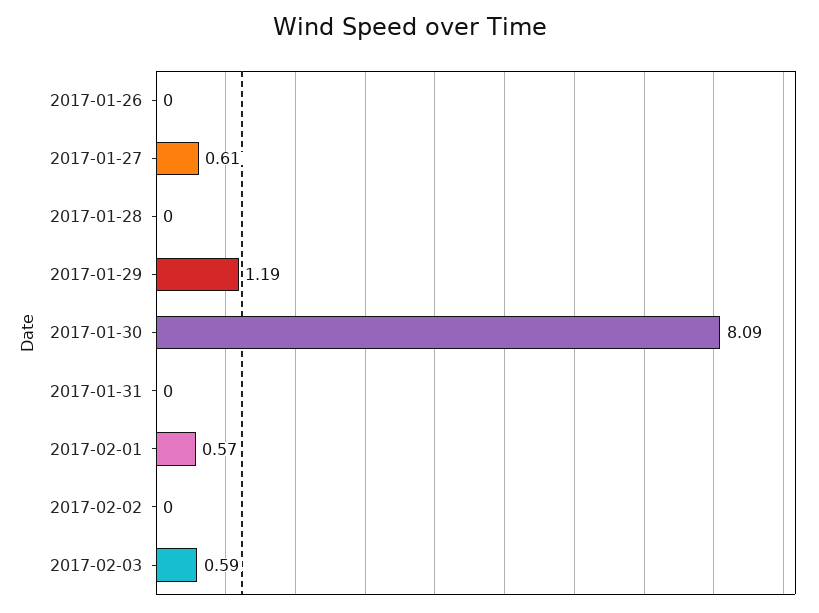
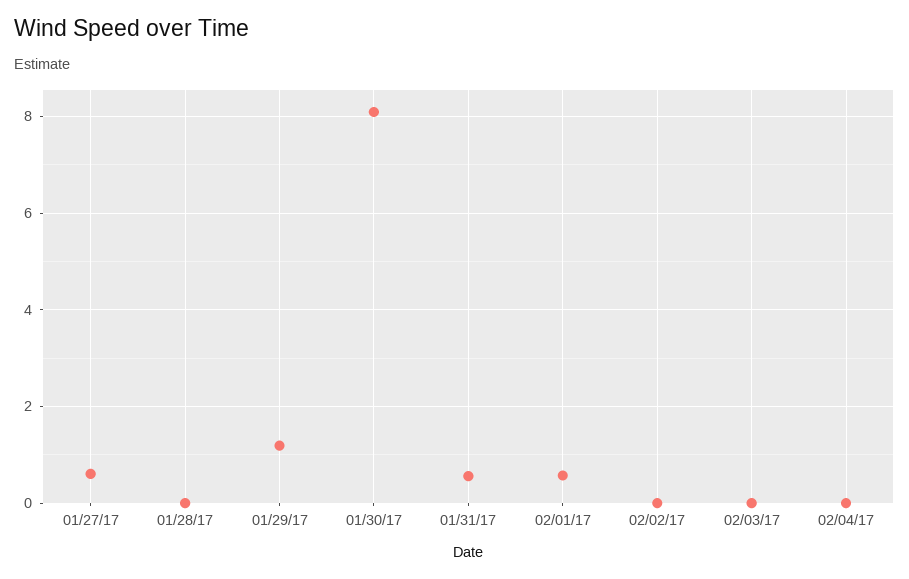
2017-01-26: 0 -> none
2017-01-31: 0 -> 0.6
2017-02-03: 0.59 -> 0
02/04/17: none -> 0

